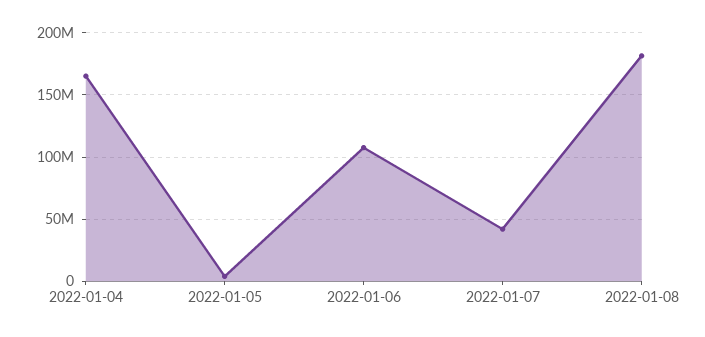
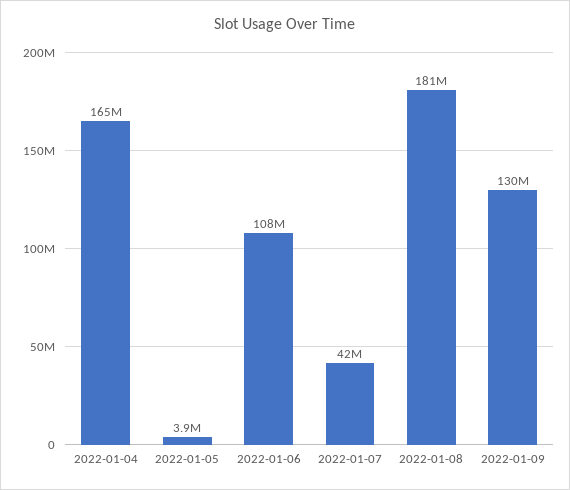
2022-01-09: none -> 130000000

